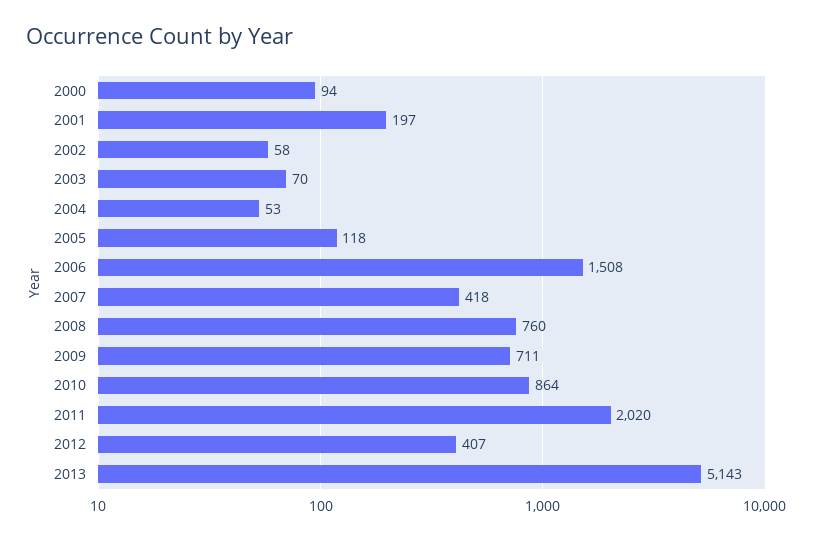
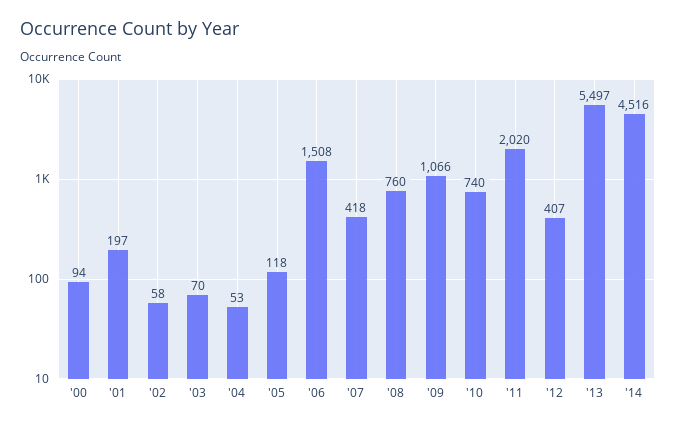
2009: 711 -> 1066
2010: 864 -> 740
2013: 5143 -> 5497
'14: none -> 4516

